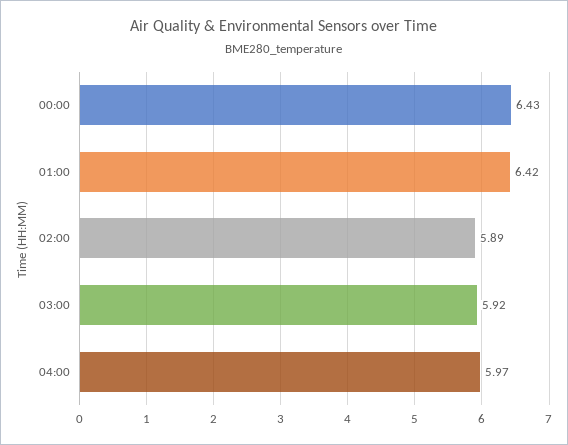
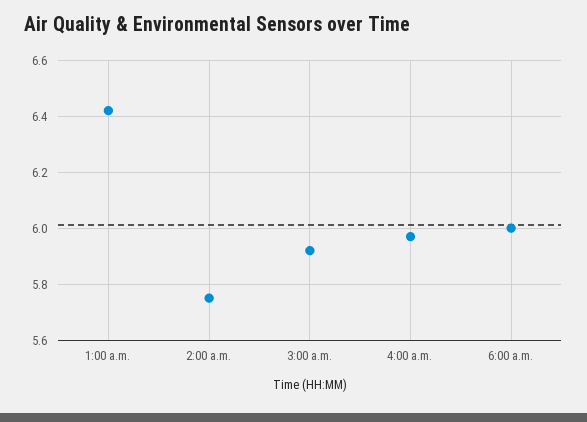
00:00: 6.43 -> none
02:00: 5.89 -> 5.75
6:00 a.m.: none -> 6

